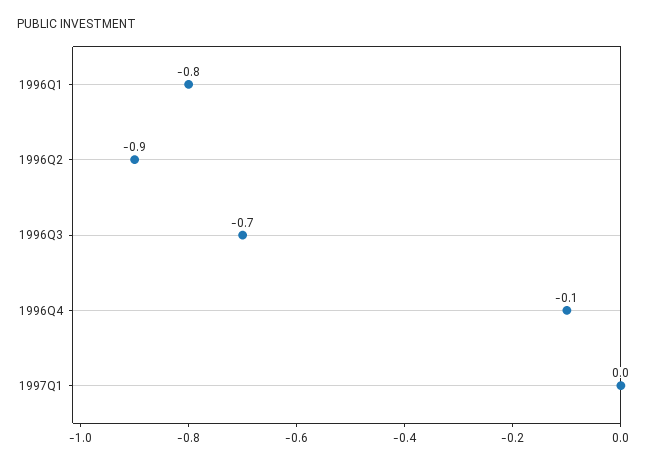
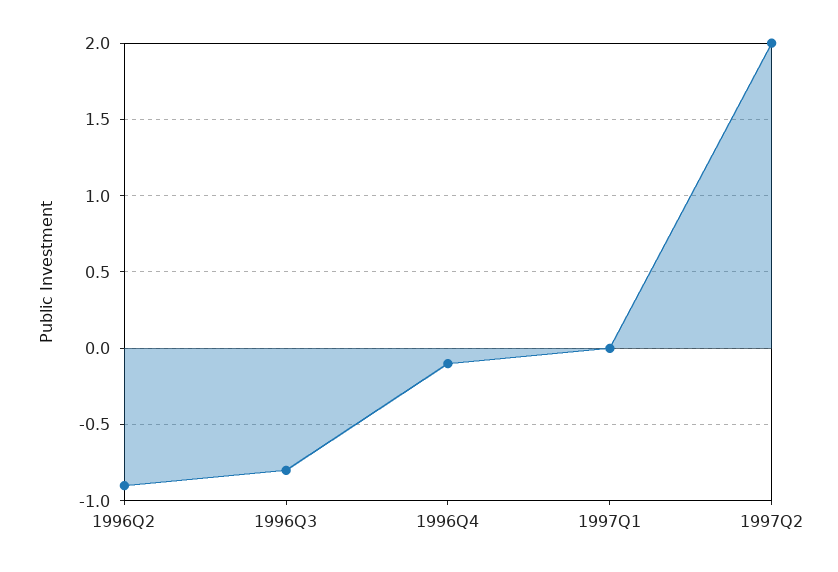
1996Q1: -0.8 -> none
1996Q3: -0.7 -> -0.8
1997Q2: none -> 2

